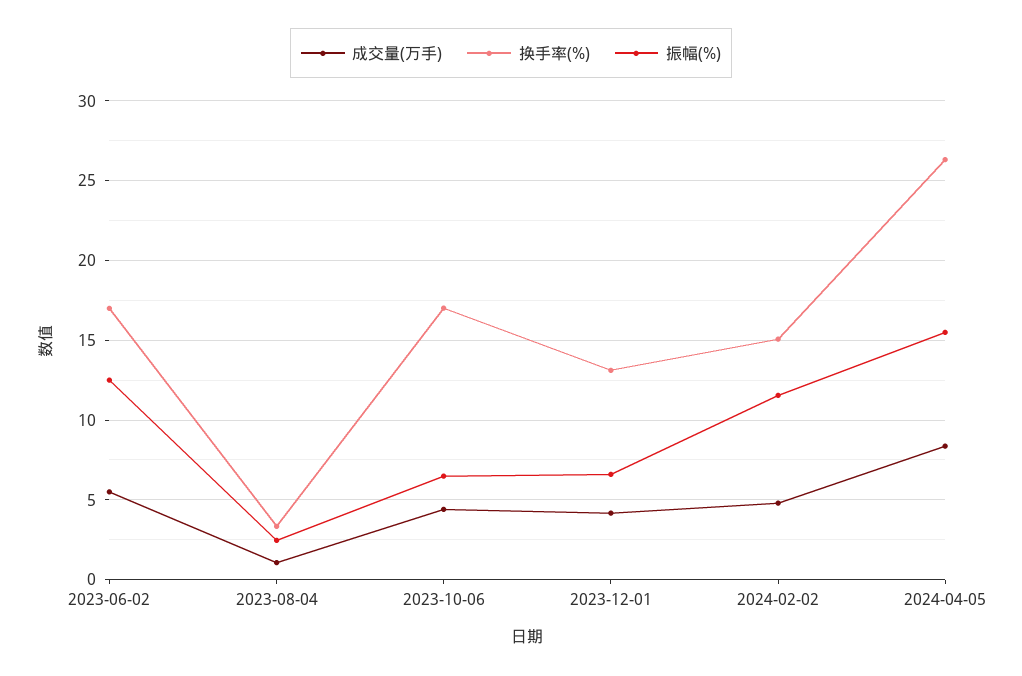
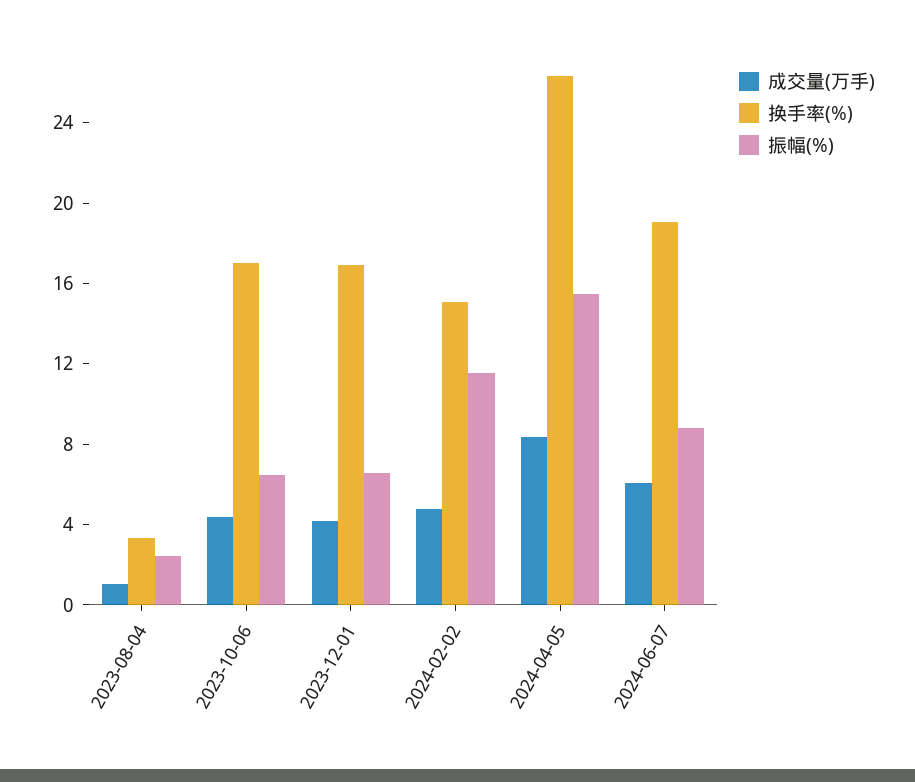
成交量(万手), 2023-06-02: 5.5 -> none
换手率(%), 2023-06-02: 17 -> none
振幅(%), 2023-06-02: 12.5 -> none
换手率(%), 2023-12-01: 13 -> 17
成交量(万手), 2024-06-07: none -> 6
换手率(%), 2024-06-07: none -> 19
振幅(%), 2024-06-07: none -> 9

